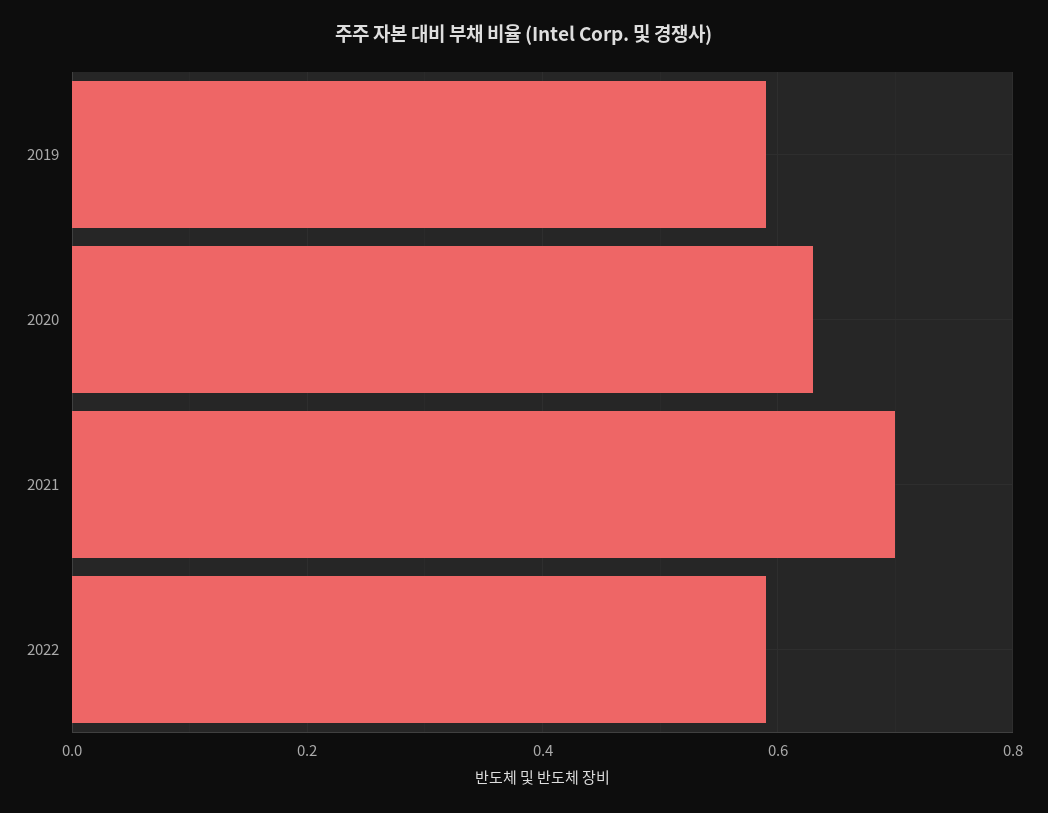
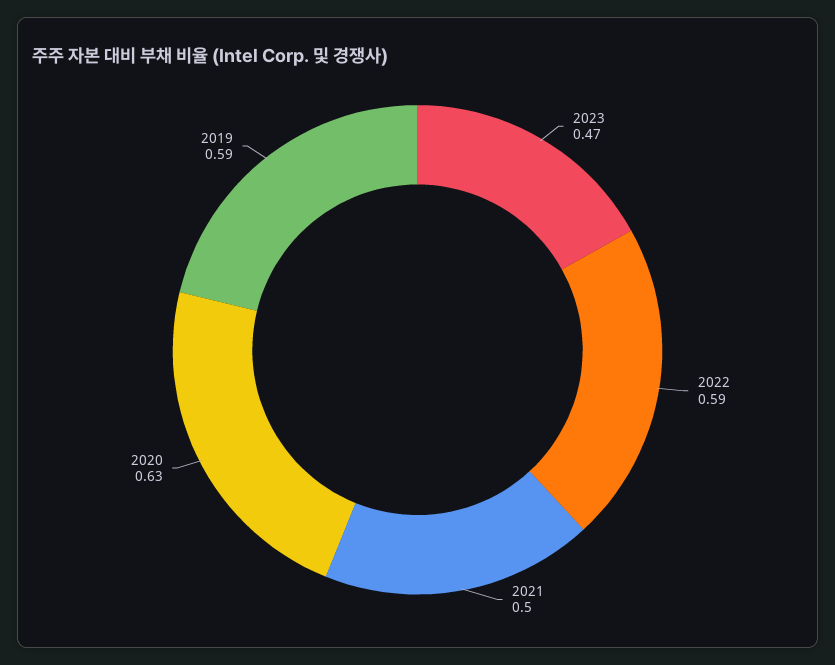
2021: 0.7 -> 0.5
2023: none -> 0.47

